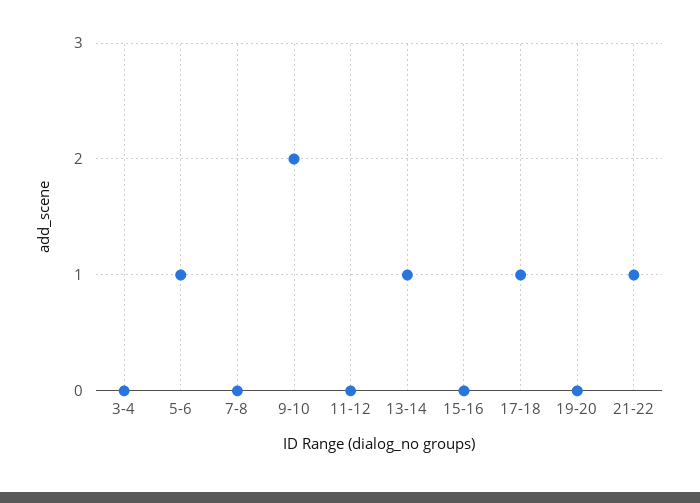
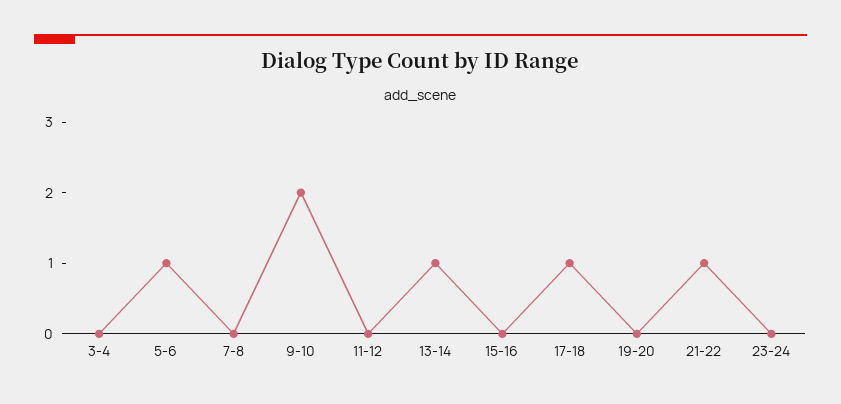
23-24: none -> 0

